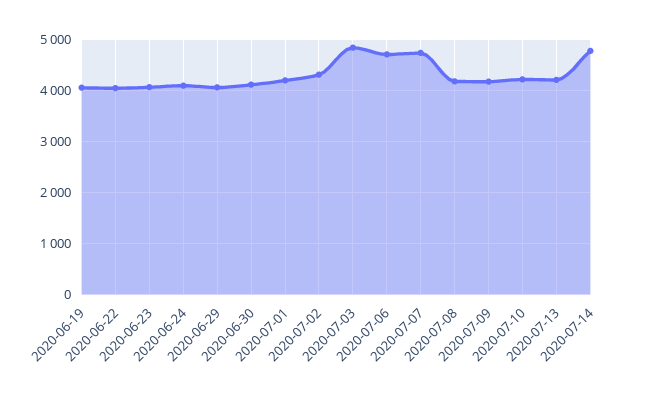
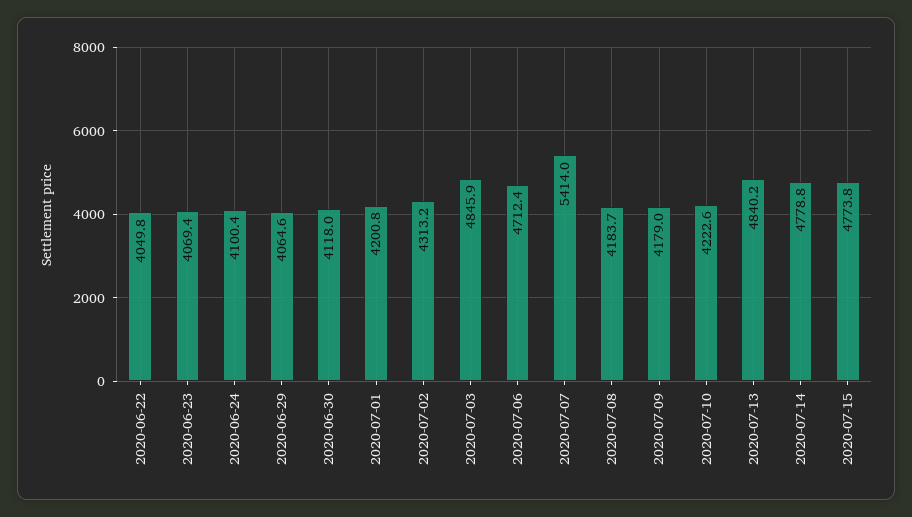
2020-06-19: 4000 -> none
2020-07-07: 4800 -> 5414
2020-07-13: 4200 -> 4840.2
2020-07-15: none -> 4773.8

